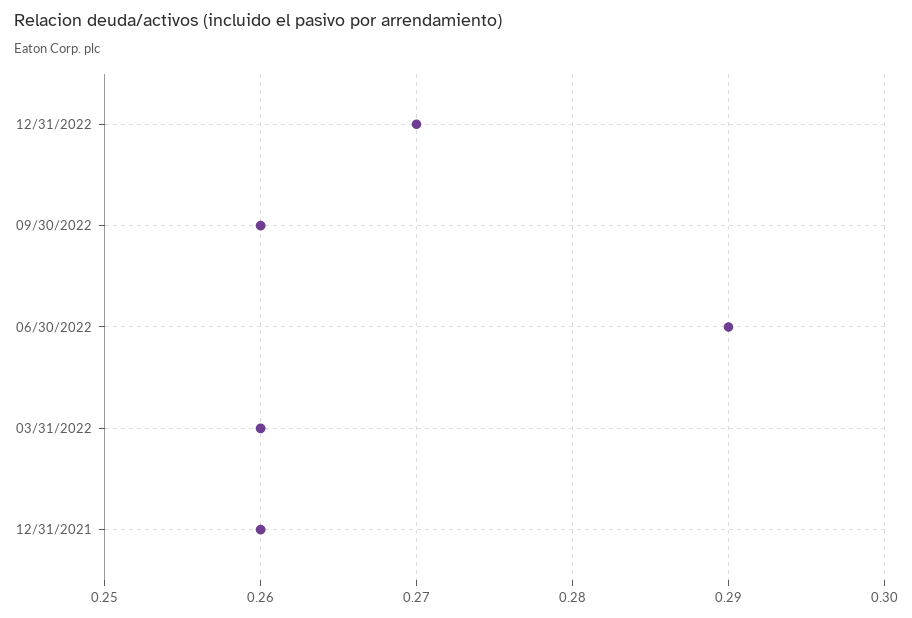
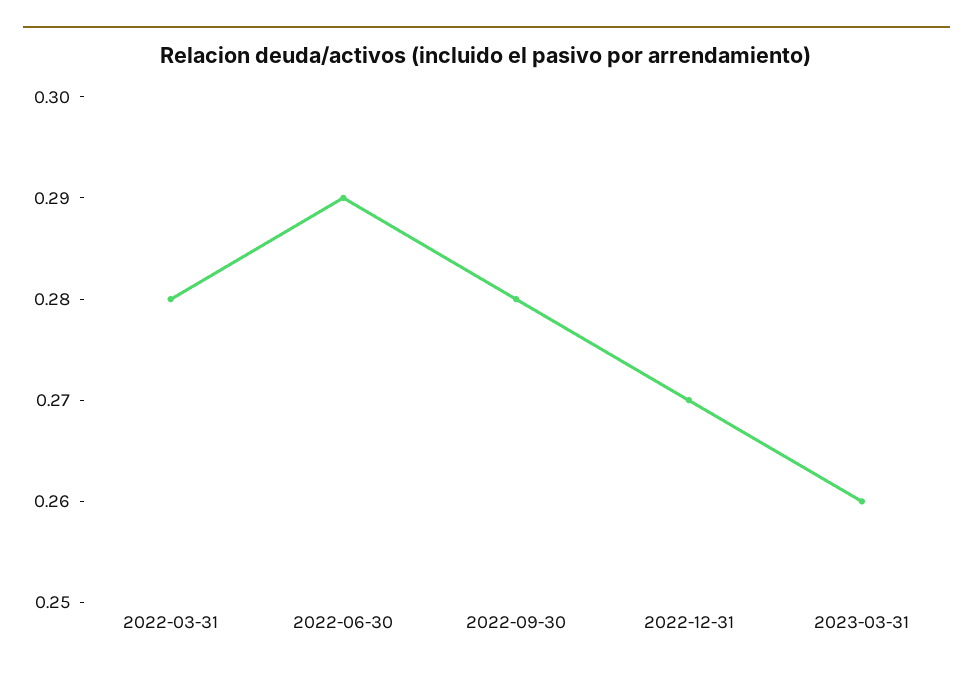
09/30/2022: 0.26 -> 0.28
03/31/2022: 0.26 -> 0.28
12/31/2021: 0.26 -> none
2023-03-31: none -> 0.26

